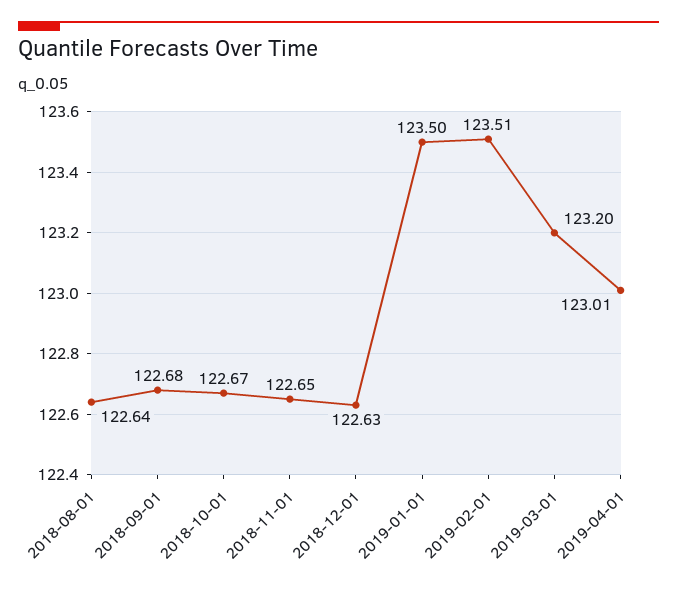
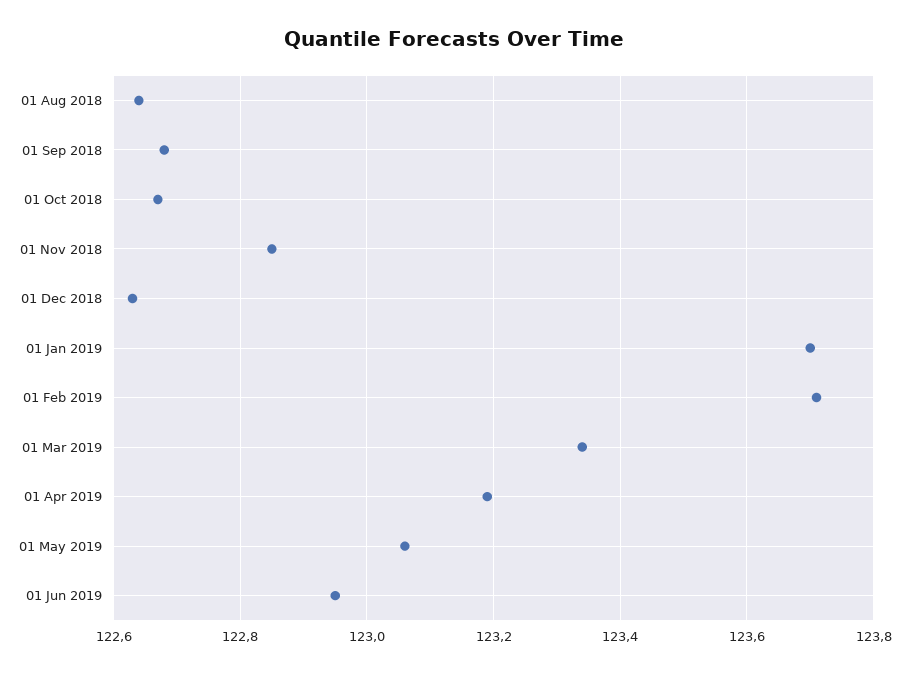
2018-11-01: 122.65 -> 122.85
2019-01-01: 123.5 -> 123.7
2019-02-01: 123.51 -> 123.7
2019-03-01: 123.2 -> 123.35
2019-04-01: 123.01 -> 123.2
01 May 2019: none -> 123.05
01 Jun 2019: none -> 122.95

